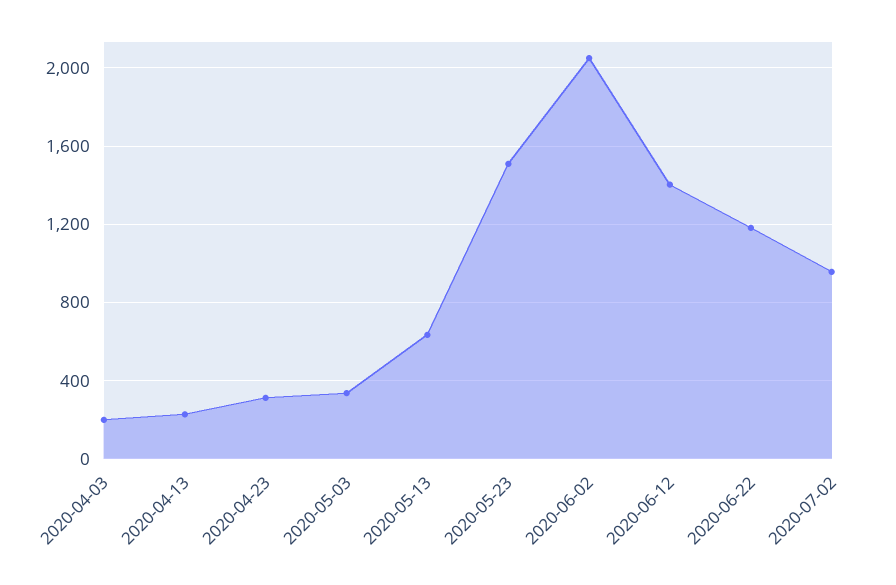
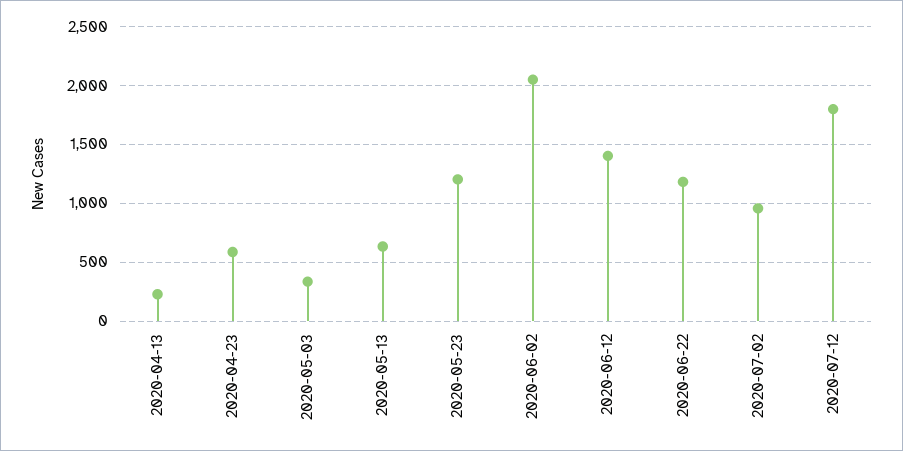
2020-04-03: 200 -> none
2020-04-23: 300 -> 600
2020-05-23: 1500 -> 1200
2020-07-12: none -> 1800

